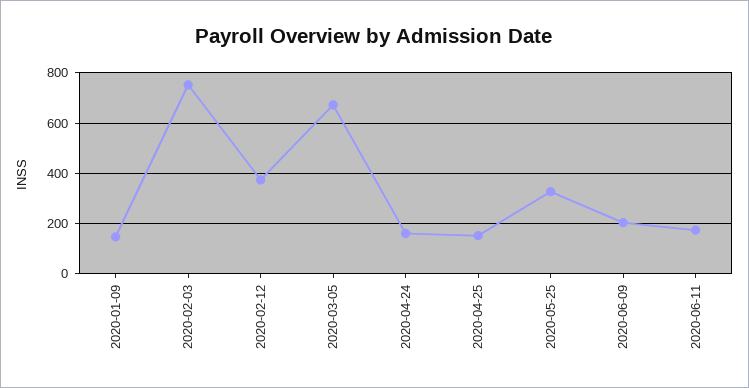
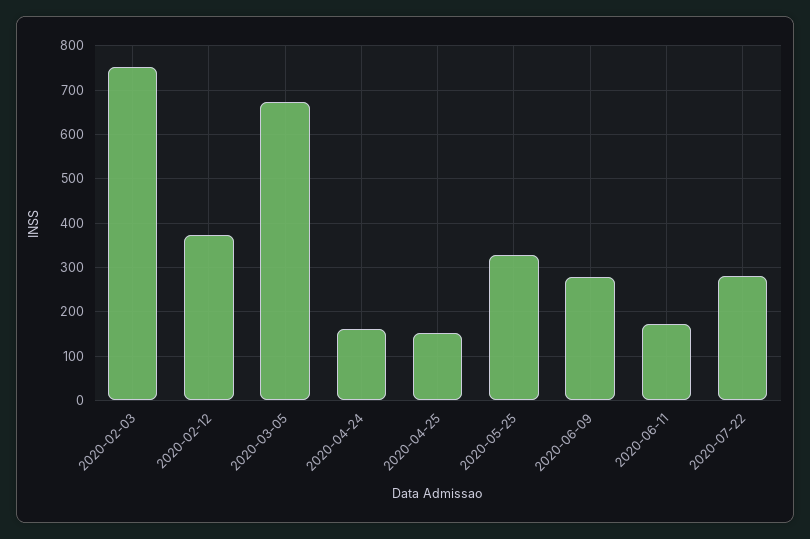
2020-01-09: 150 -> none
2020-06-09: 200 -> 280
2020-07-22: none -> 280

